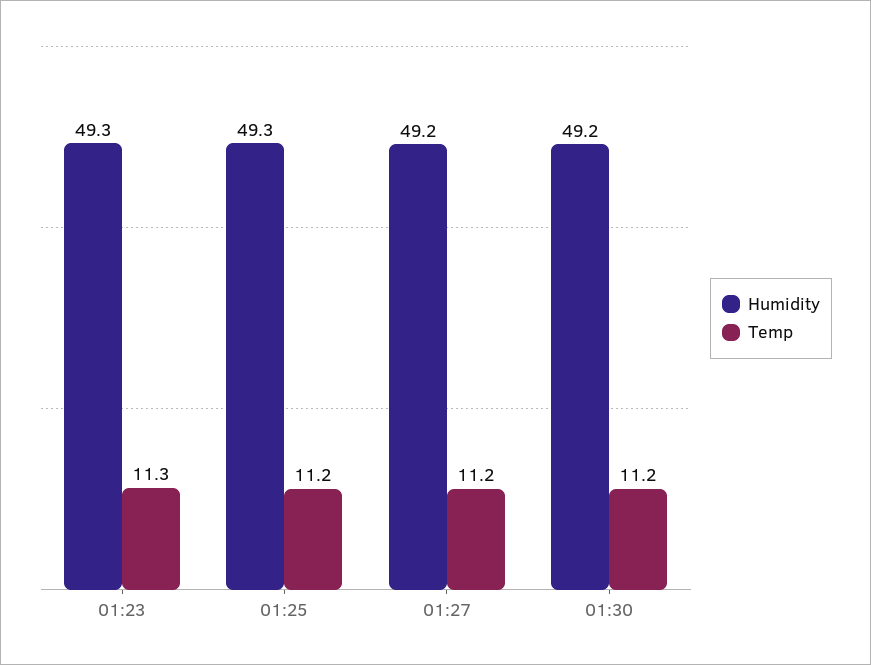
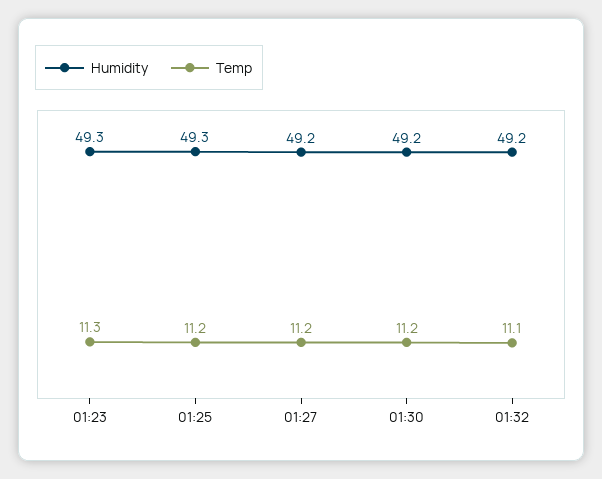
Humidity, 01:32: none -> 49.2
Temp, 01:32: none -> 11.1

